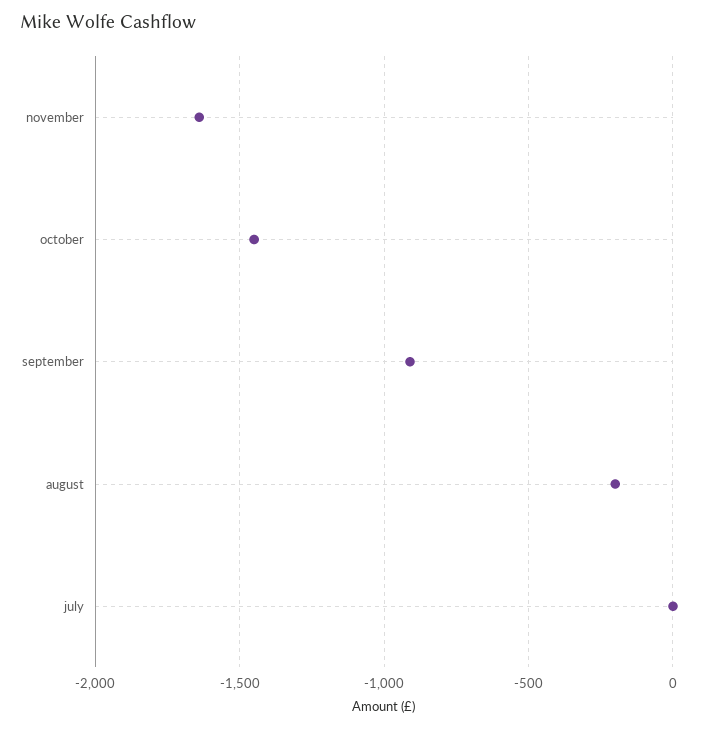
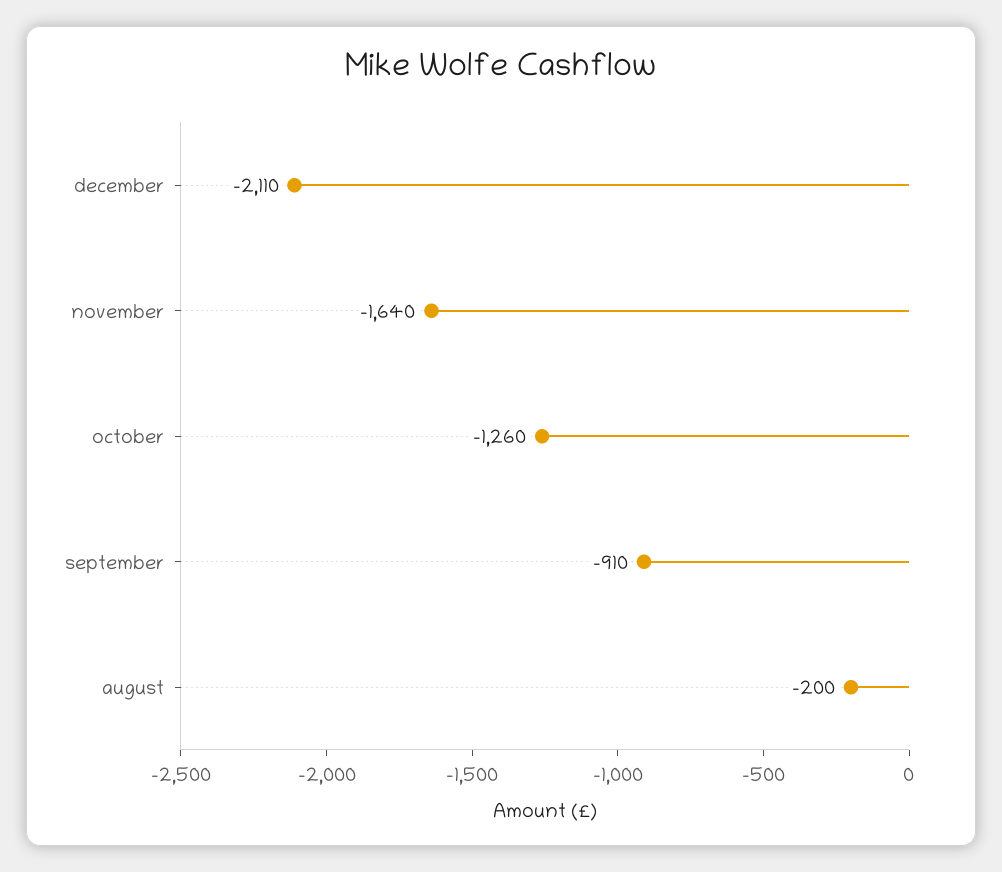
october: -1450 -> -1260
july: 0 -> none
december: none -> -2110

